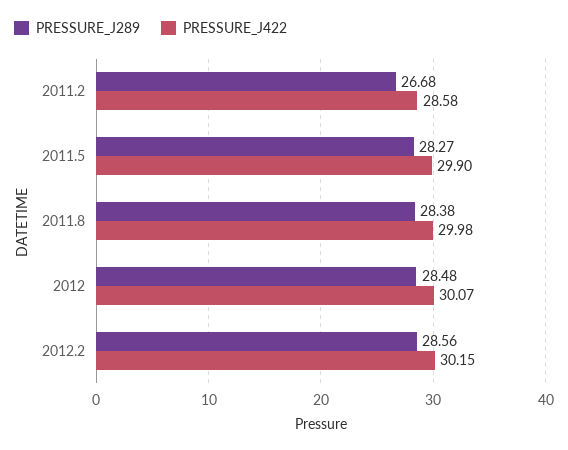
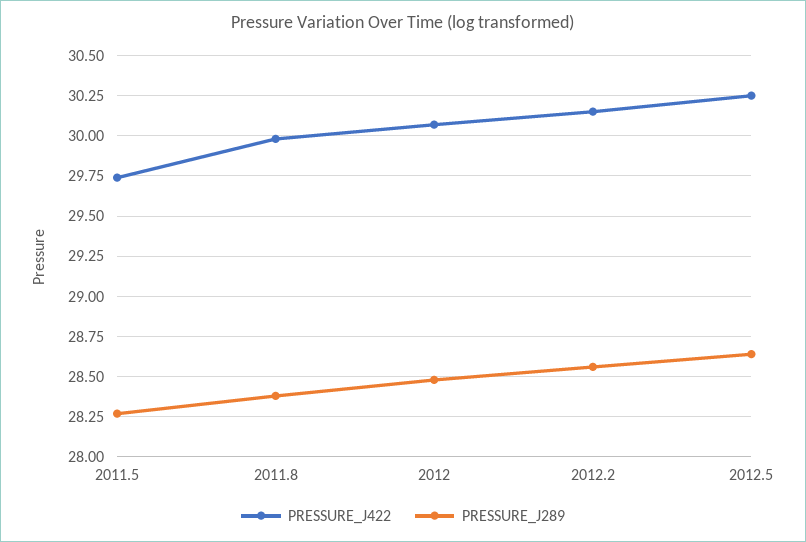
PRESSURE_J289, 2011.2: 26.68 -> none
PRESSURE_J422, 2011.2: 28.58 -> none
PRESSURE_J422, 2011.5: 29.9 -> 29.75
PRESSURE_J422, 2012.5: none -> 30.25
PRESSURE_J289, 2012.5: none -> 28.65

